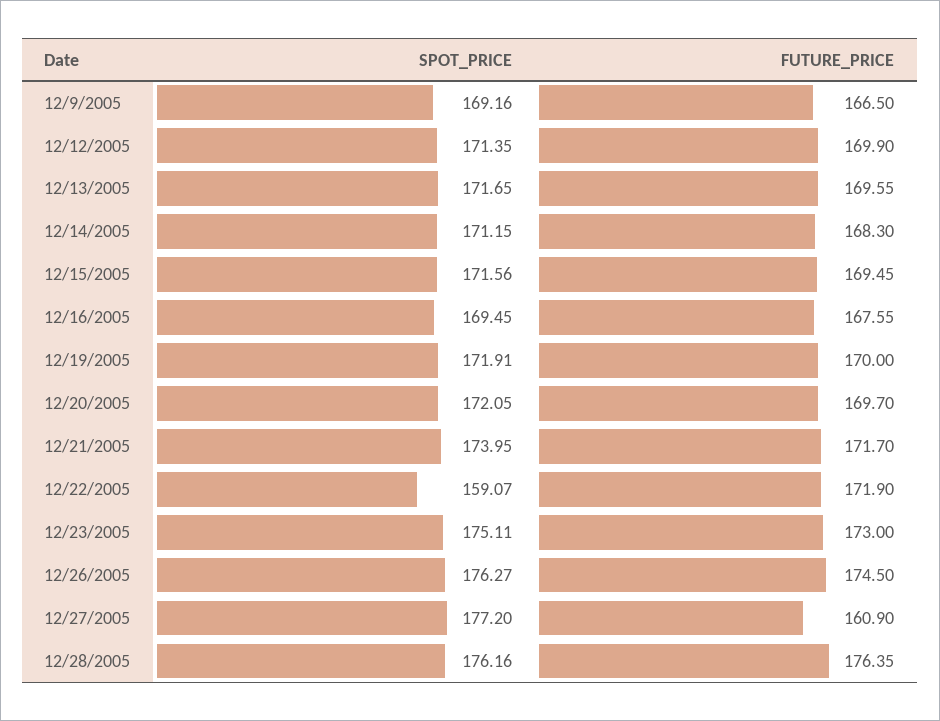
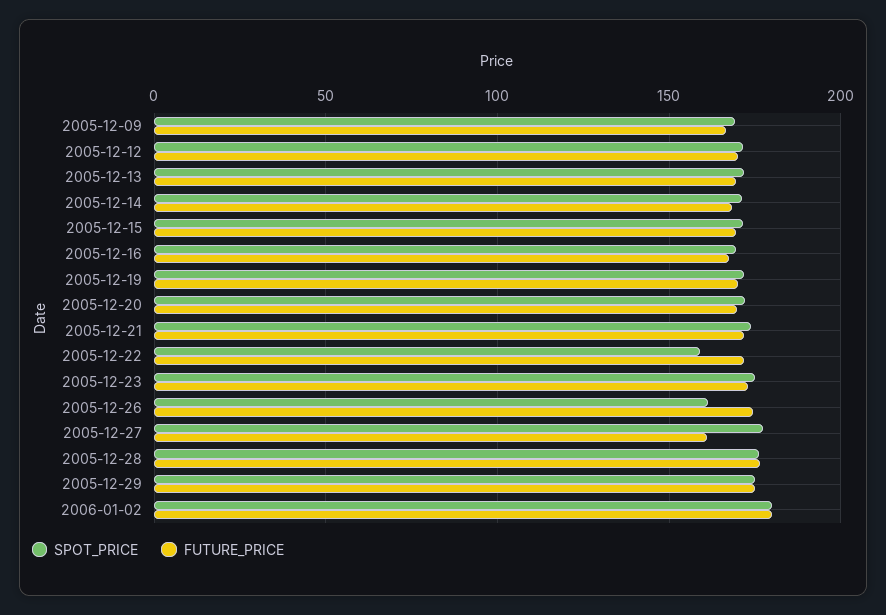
SPOT_PRICE, 12/26/2005: 176.27 -> 160
SPOT_PRICE, 2005-12-29: none -> 175
FUTURE_PRICE, 2005-12-29: none -> 175
SPOT_PRICE, 2006-01-02: none -> 180
FUTURE_PRICE, 2006-01-02: none -> 180

